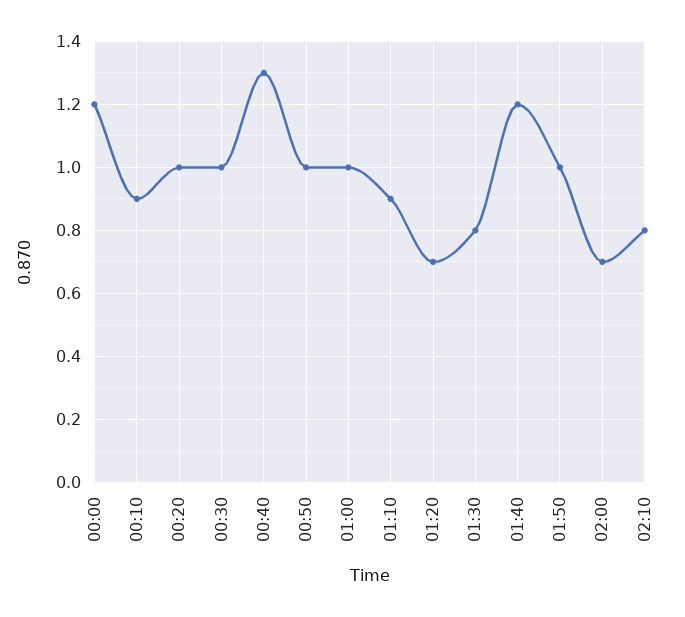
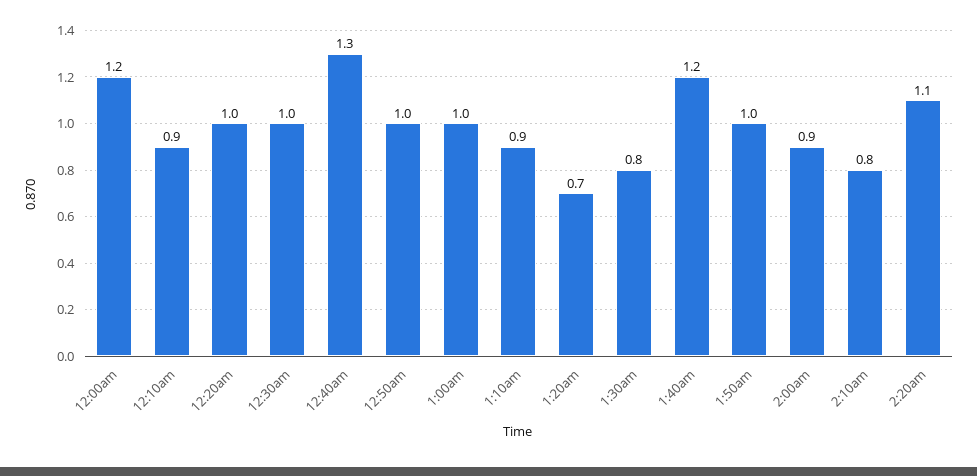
02:00: 0.7 -> 0.9
2:20am: none -> 1.1

